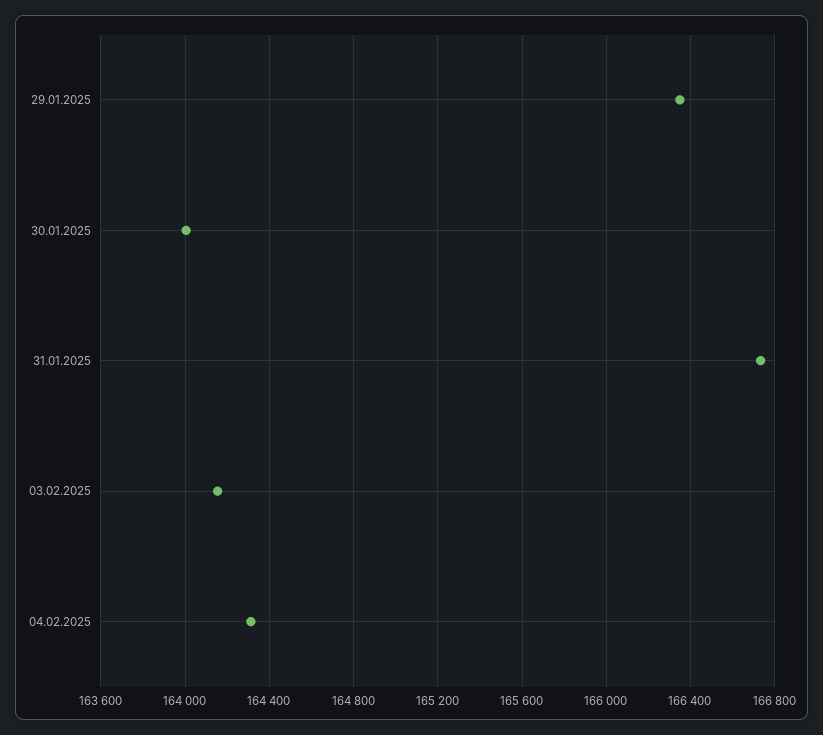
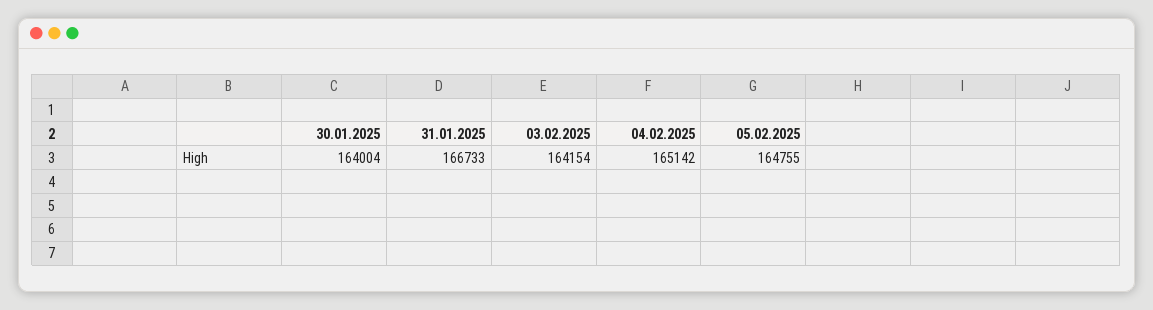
29.01.2025: 166350 -> none
04.02.2025: 164300 -> 165142
05.02.2025: none -> 164755

